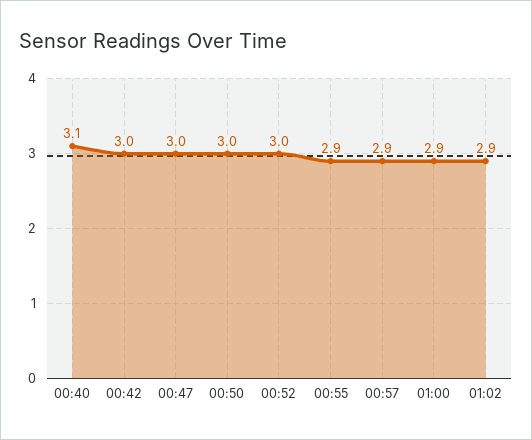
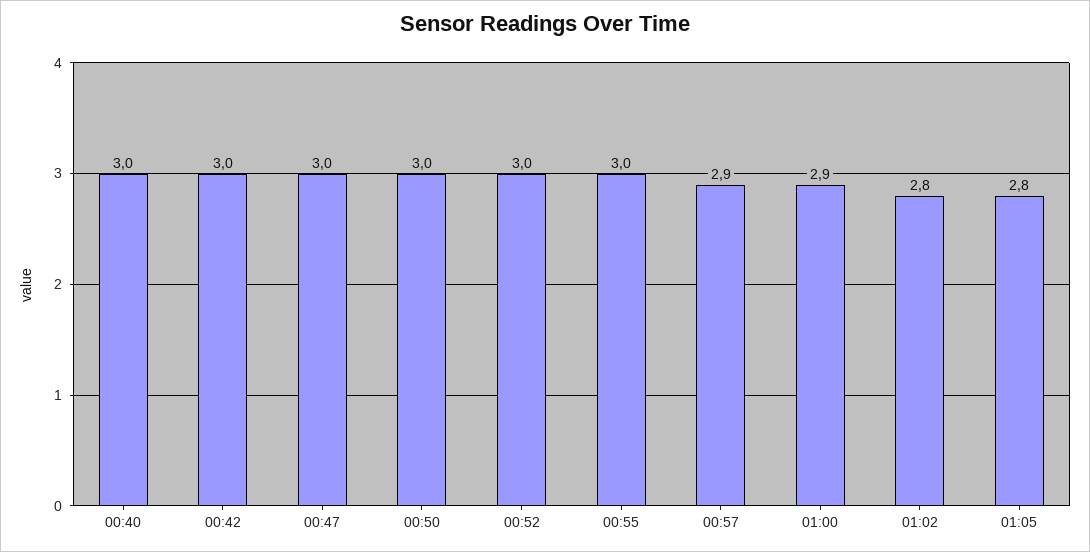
00:40: 3.1 -> 3
00:55: 2.9 -> 3
01:02: 2.9 -> 2.8
01:05: none -> 2.8

